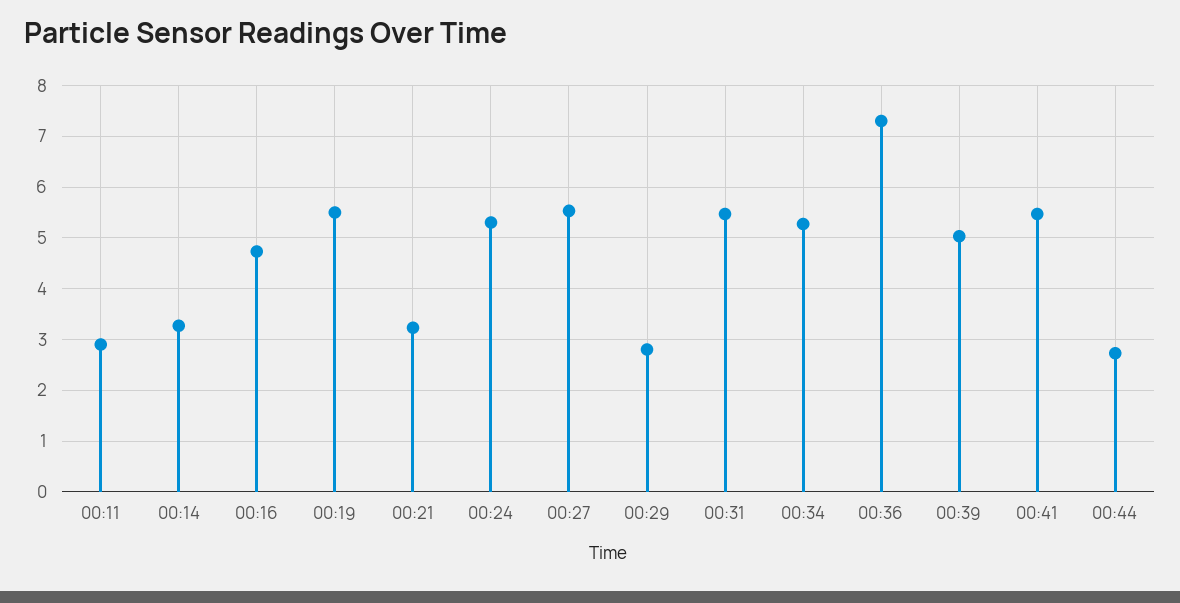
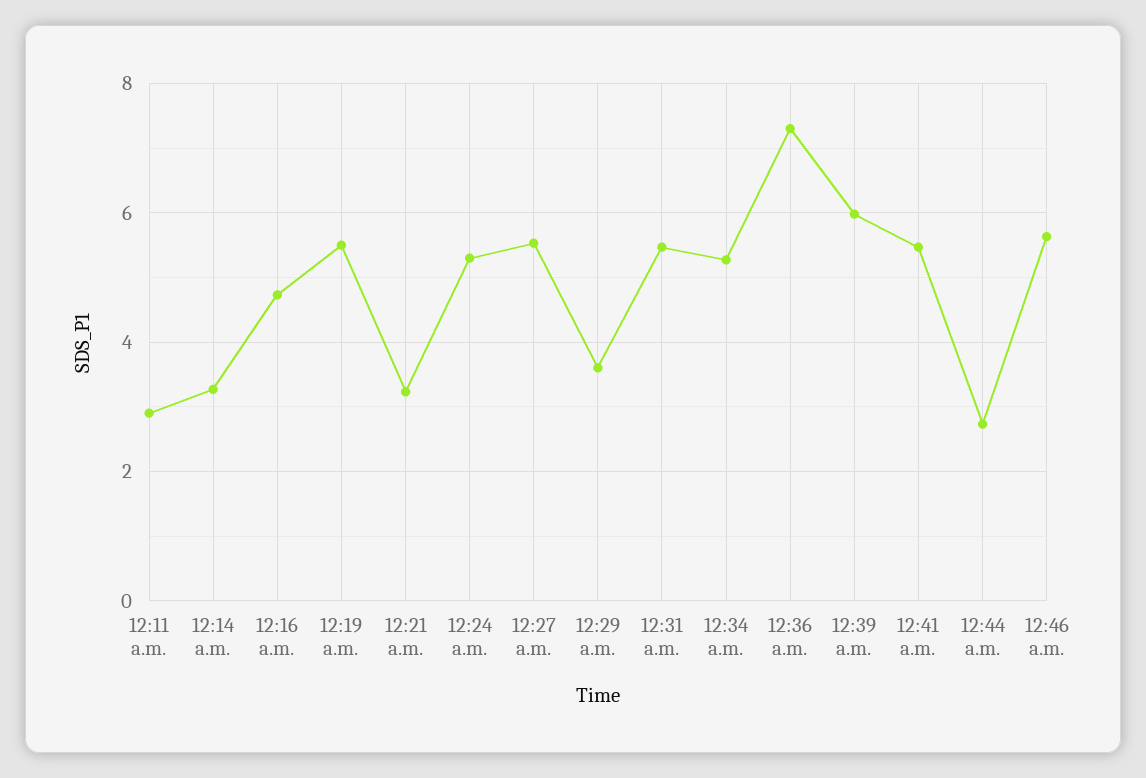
00:29: 2.8 -> 3.6
00:39: 5 -> 6
12:46 a.m.: none -> 5.6

